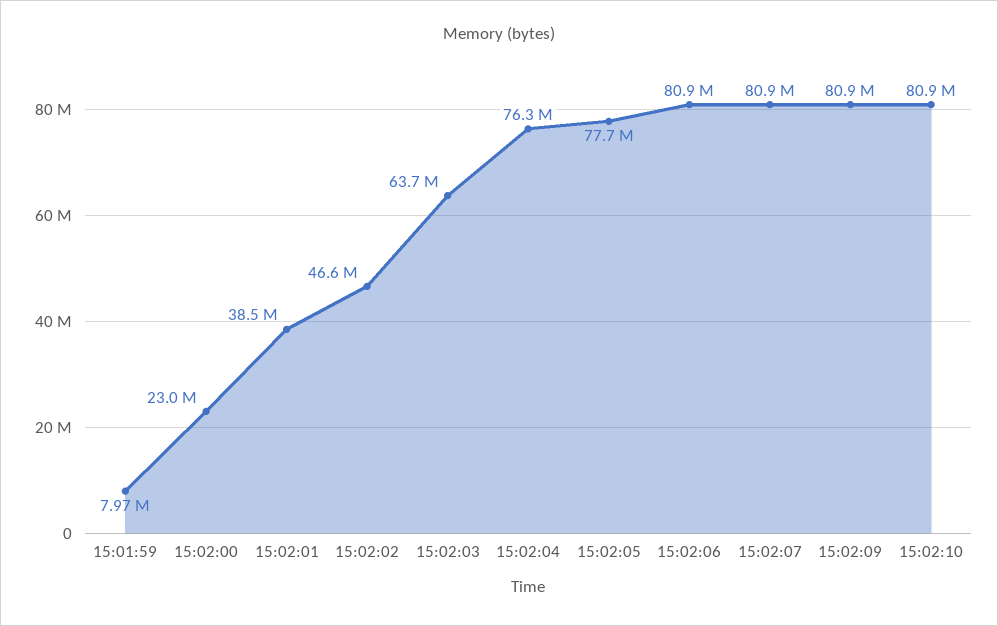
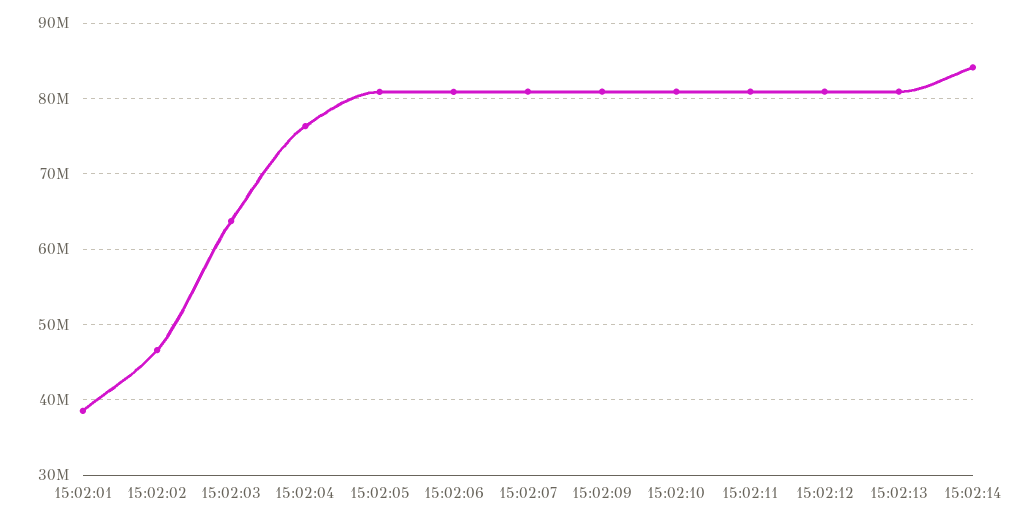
15:01:59: 7970000 -> none
15:02:00: 23000000 -> none
15:02:05: 77700000 -> 81000000
15:02:11: none -> 81000000
15:02:12: none -> 81000000
15:02:13: none -> 81000000
15:02:14: none -> 84000000

